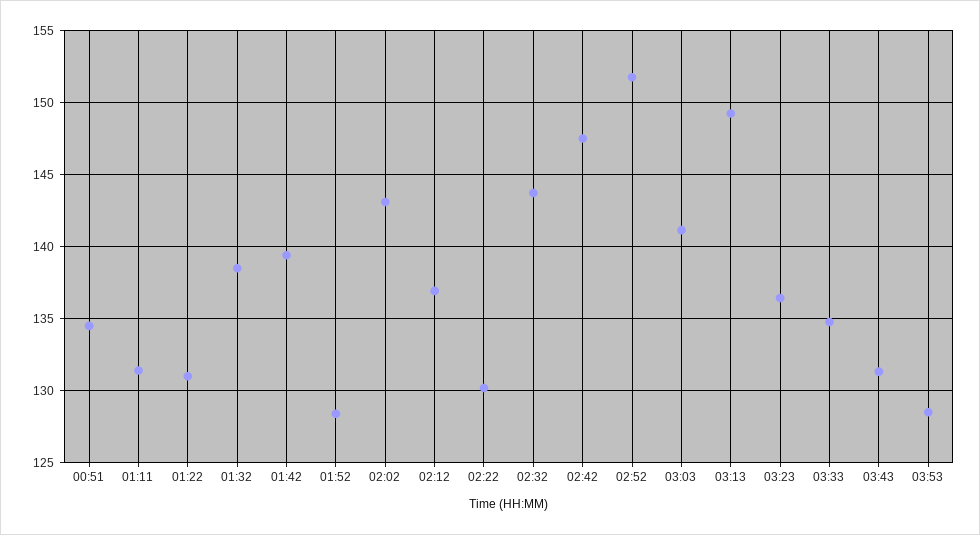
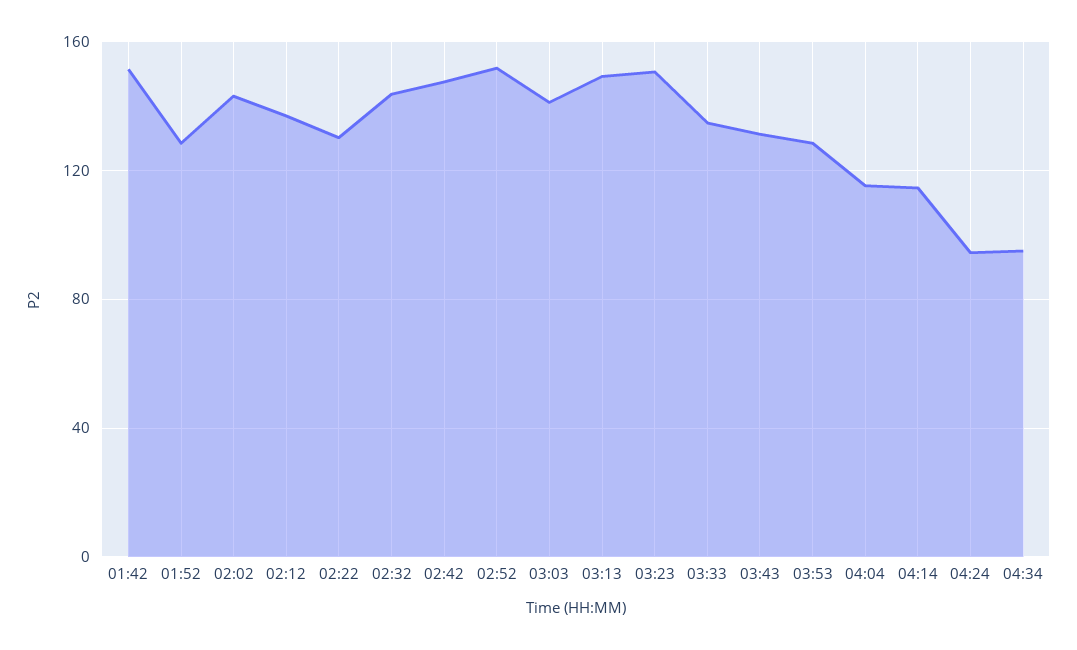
00:51: 134.5 -> none
01:11: 131.5 -> none
01:22: 131 -> none
01:32: 138.5 -> none
01:42: 139.5 -> 150
03:23: 136.5 -> 150
04:04: none -> 115
04:14: none -> 115
04:24: none -> 95
04:34: none -> 95

